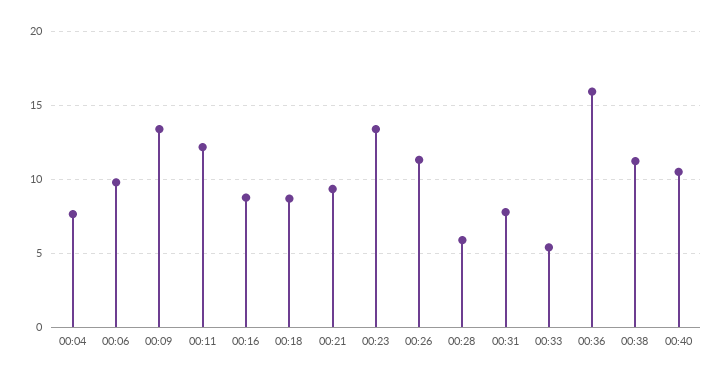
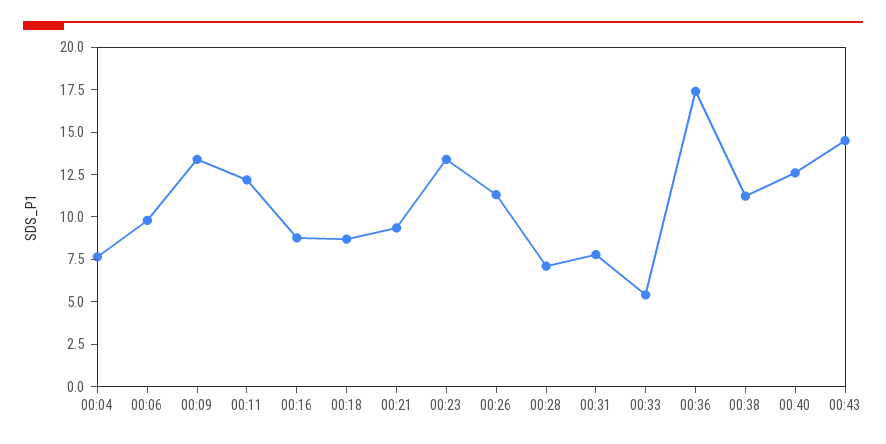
00:28: 6 -> 7
00:36: 16 -> 17.5
00:40: 10.5 -> 12.5
00:43: none -> 14.5

